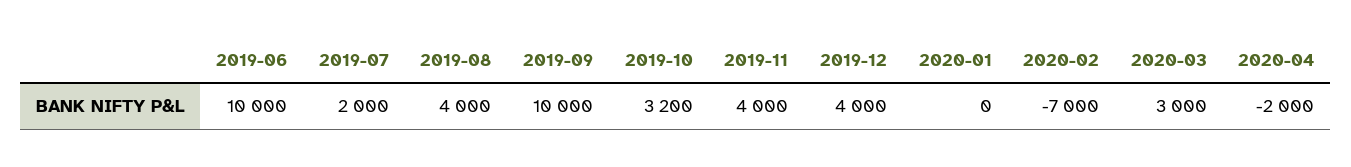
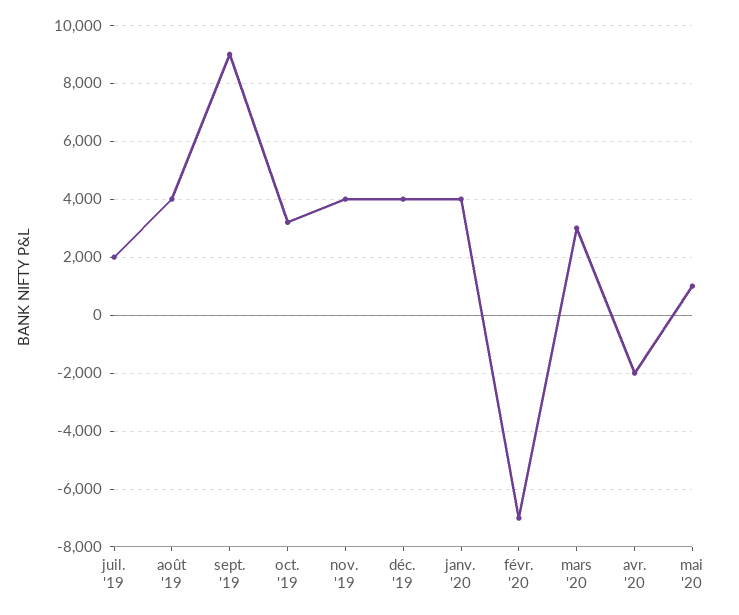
2019-06: 10000 -> none
2019-09: 10000 -> 9000
2020-01: 0 -> 4000
mai '20: none -> 1000

